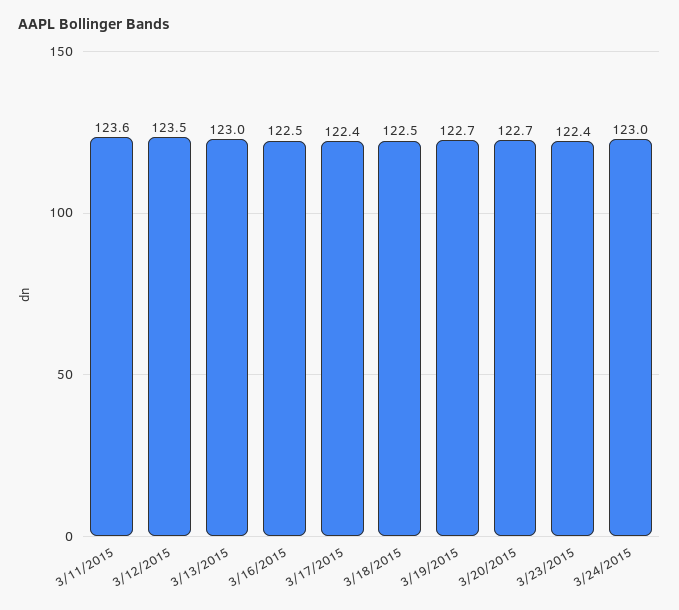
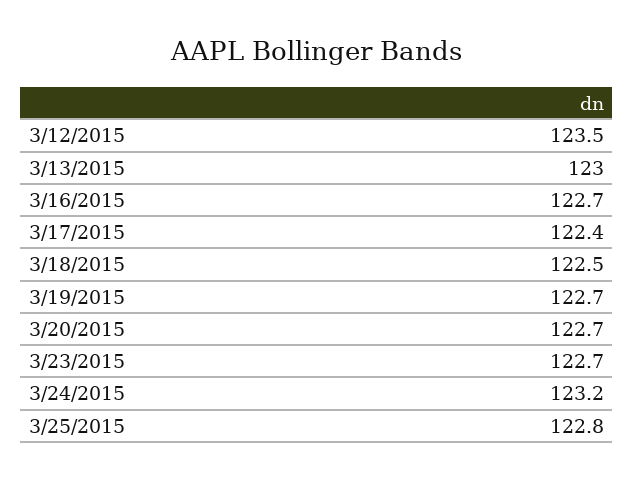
3/11/2015: 123.6 -> none
3/16/2015: 122.5 -> 122.7
3/23/2015: 122.4 -> 122.7
3/24/2015: 123 -> 123.2
3/25/2015: none -> 122.8

